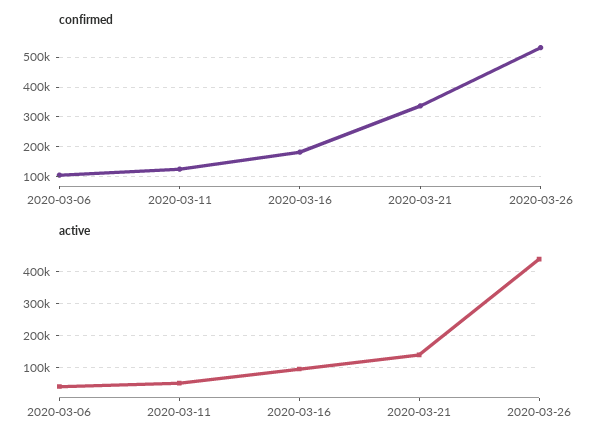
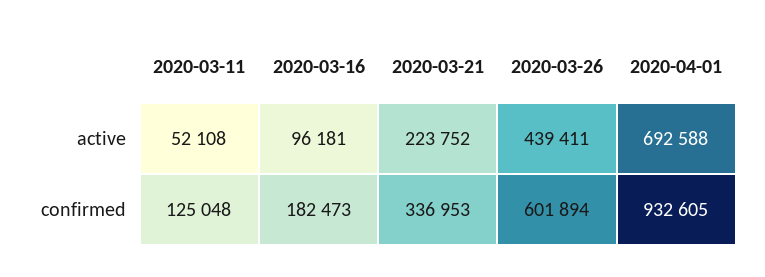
confirmed, 2020-03-06: 100000 -> none
confirmed, 2020-03-26: 525000 -> 601894
active, 2020-03-06: 40000 -> none
active, 2020-03-21: 140000 -> 223752
active, 2020-04-01: none -> 692588
confirmed, 2020-04-01: none -> 932605

